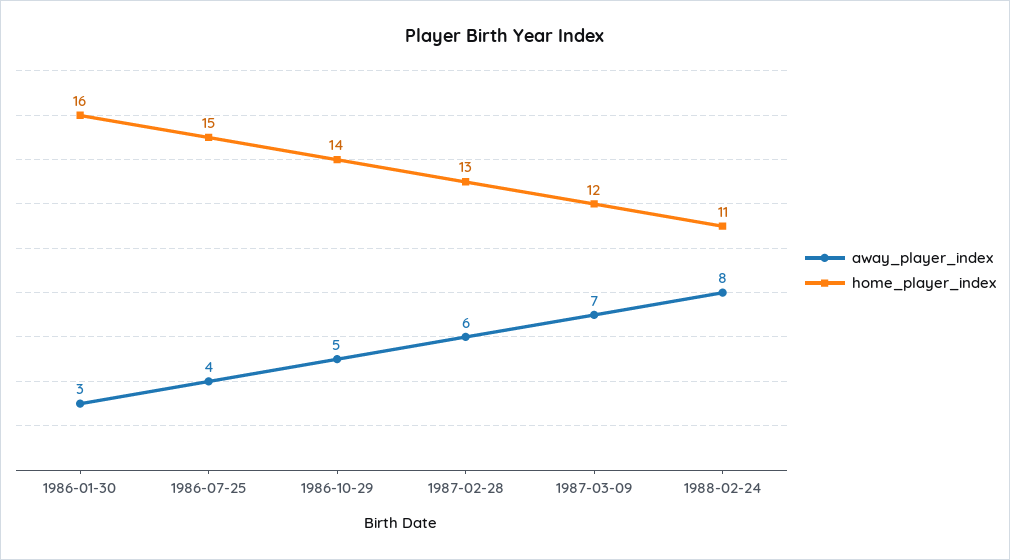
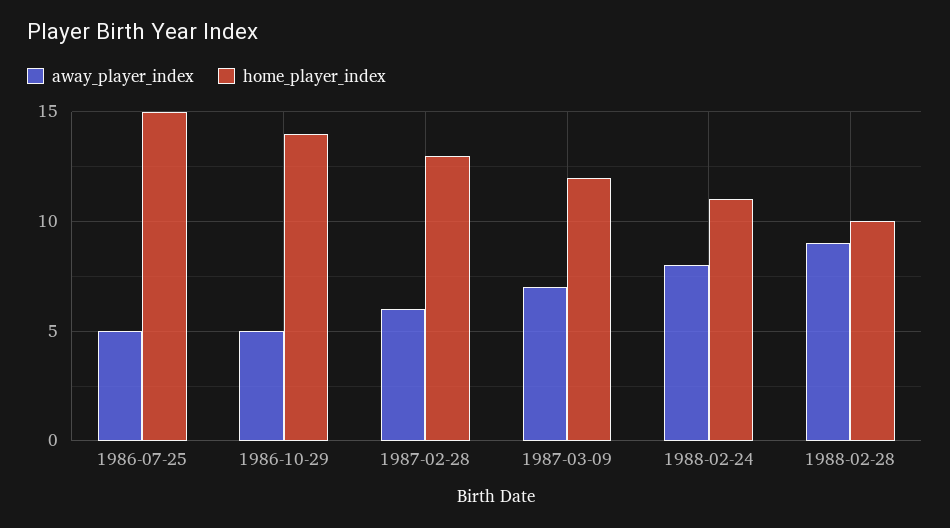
away_player_index, 1986-01-30: 3 -> none
home_player_index, 1986-01-30: 16 -> none
away_player_index, 1986-07-25: 4 -> 5
away_player_index, 1988-02-28: none -> 9
home_player_index, 1988-02-28: none -> 10

